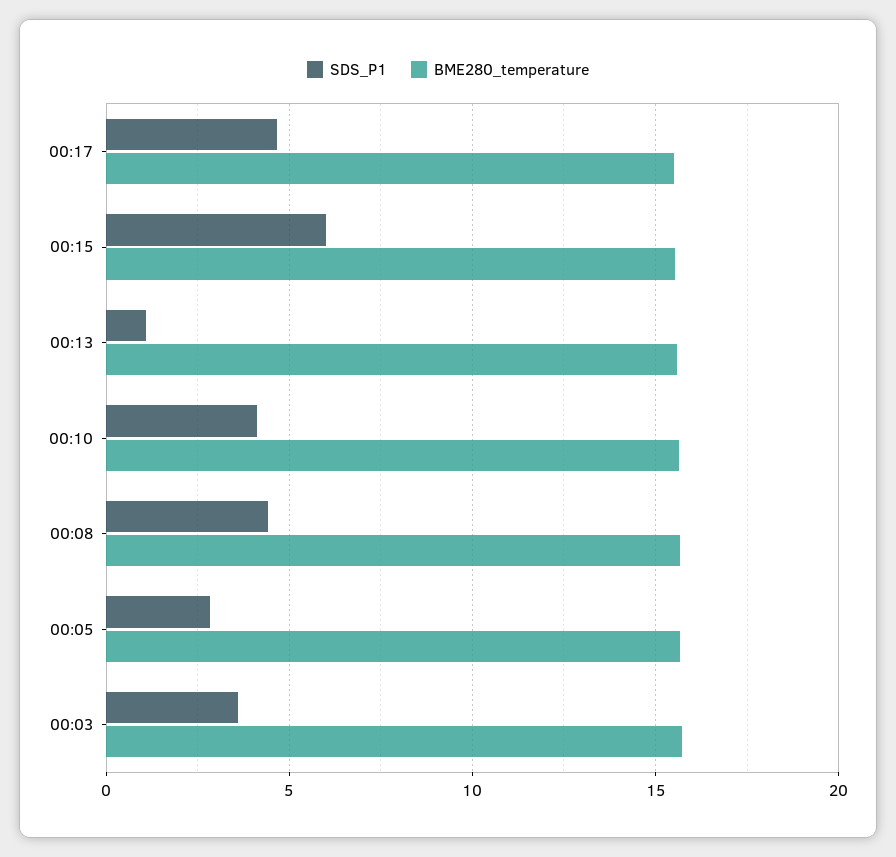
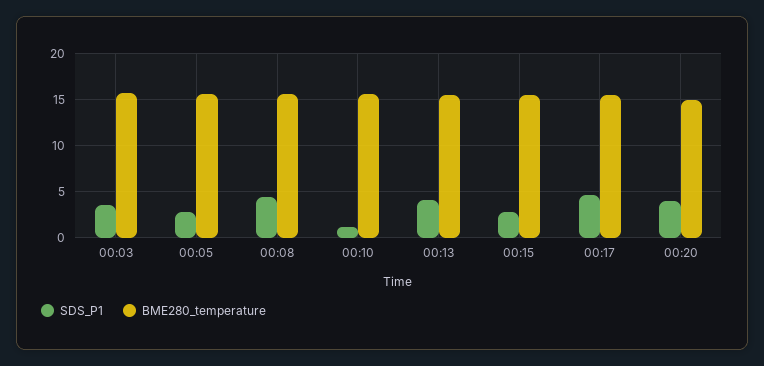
SDS_P1, 00:15: 6 -> 3
SDS_P1, 00:13: 1 -> 4
SDS_P1, 00:10: 4 -> 1
SDS_P1, 00:20: none -> 4
BME280_temperature, 00:20: none -> 15

